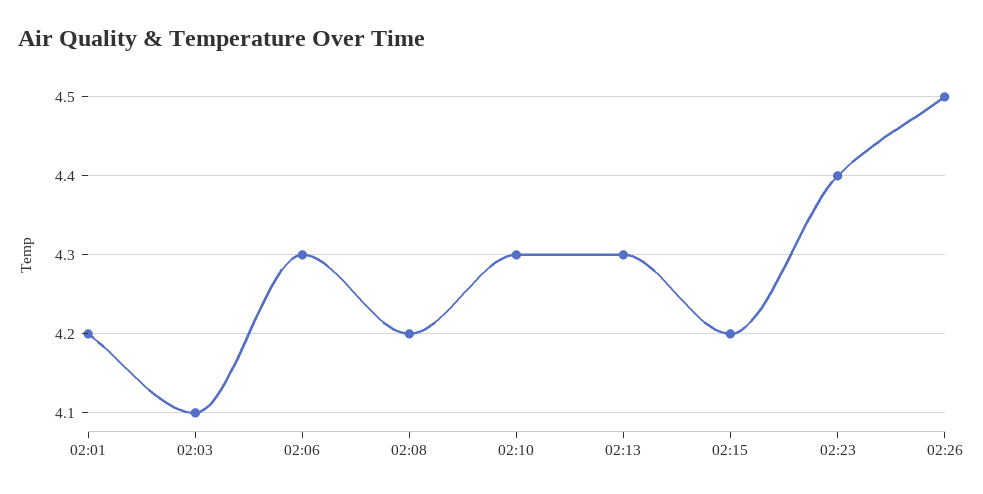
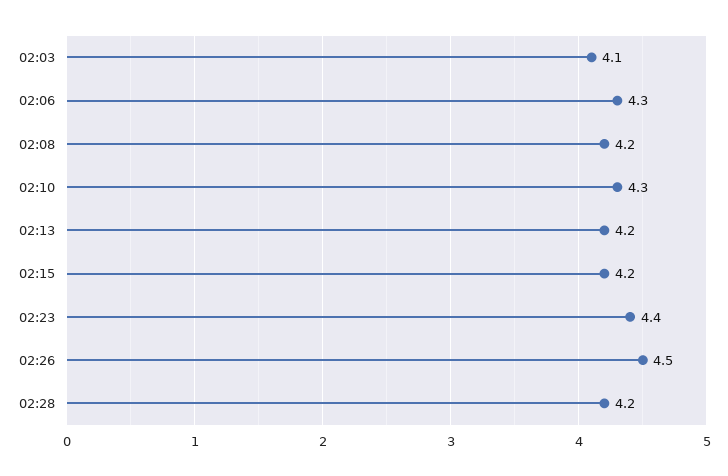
02:01: 4.2 -> none
02:13: 4.3 -> 4.2
02:28: none -> 4.2

